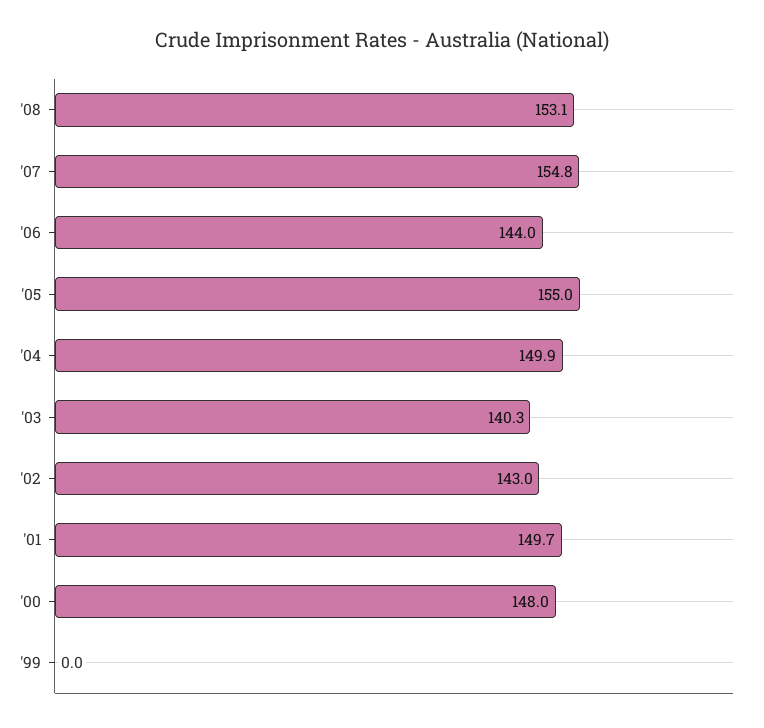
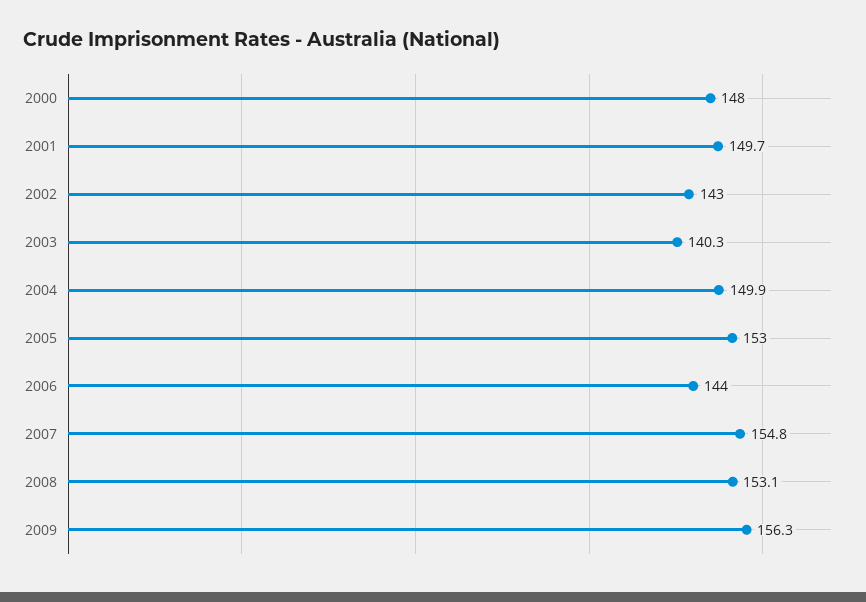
'05: 155 -> 153
'99: 0 -> none
2009: none -> 156.3

